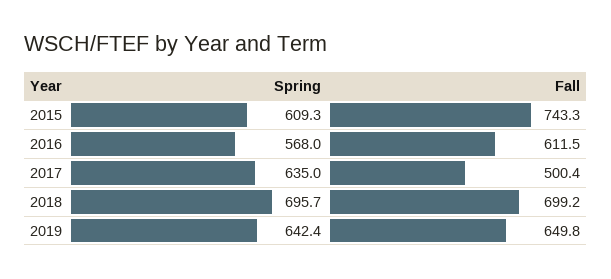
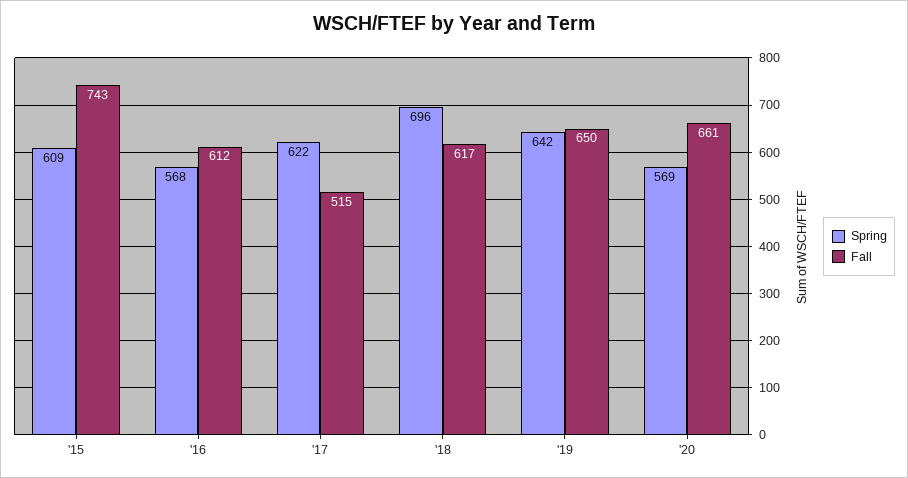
Spring, 2017: 635 -> 622
Fall, 2017: 500.4 -> 515
Fall, 2018: 699.2 -> 617
Spring, '20: none -> 569
Fall, '20: none -> 661

